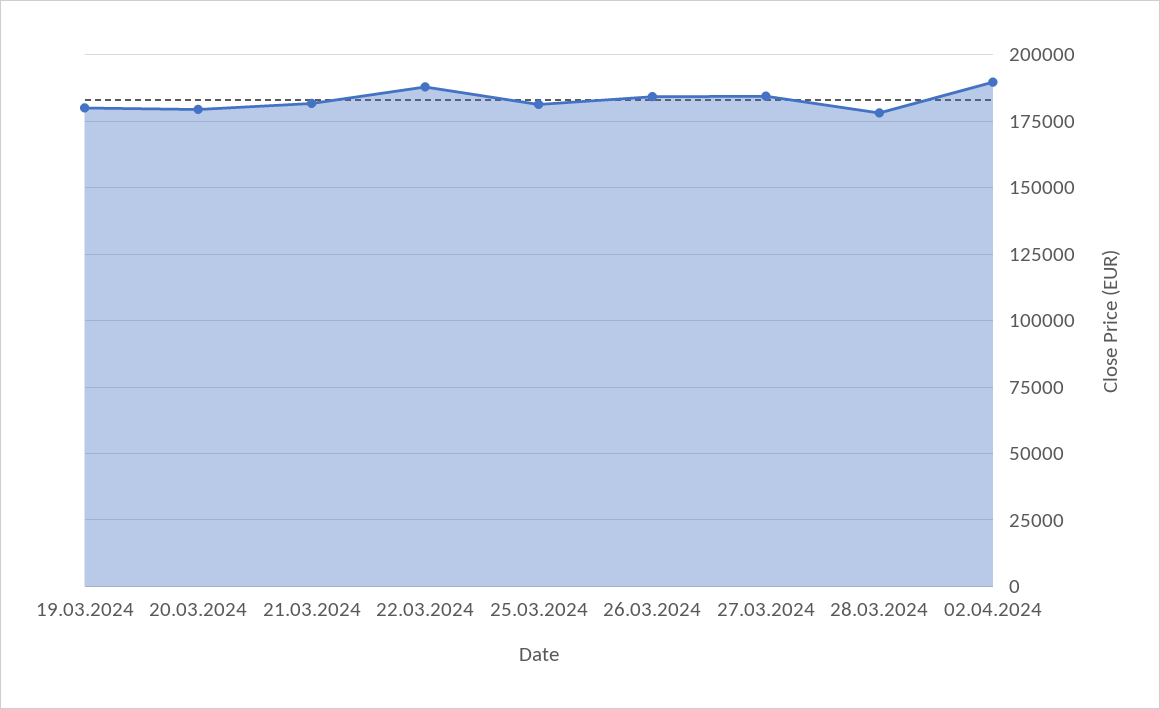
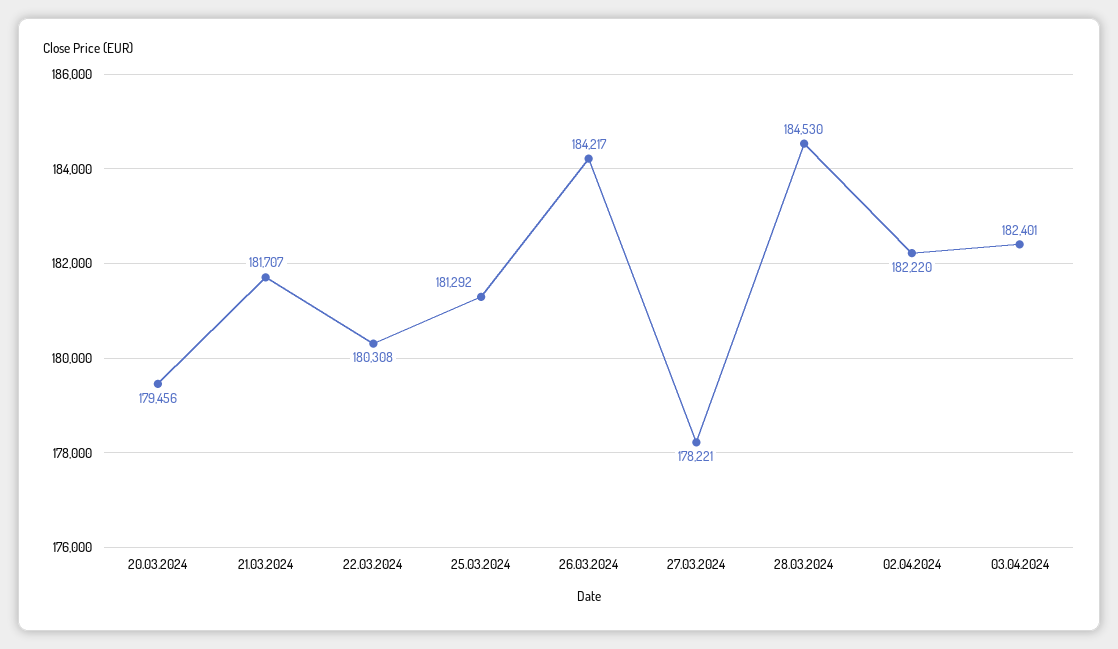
19.03.2024: 180000 -> none
22.03.2024: 187500 -> 180308
27.03.2024: 185000 -> 178221
28.03.2024: 177500 -> 184530
02.04.2024: 190000 -> 182220
03.04.2024: none -> 182401

